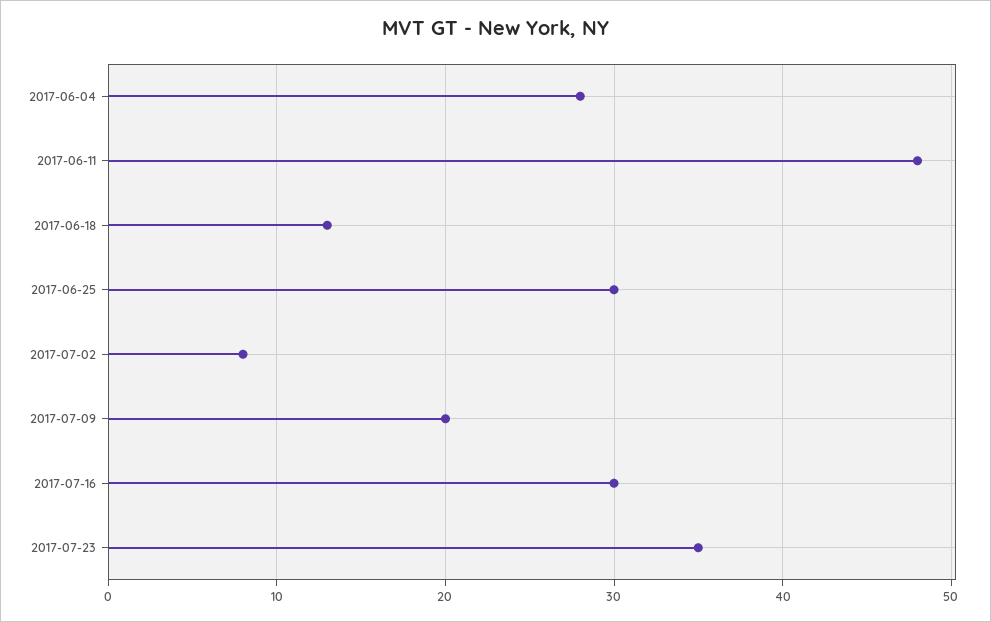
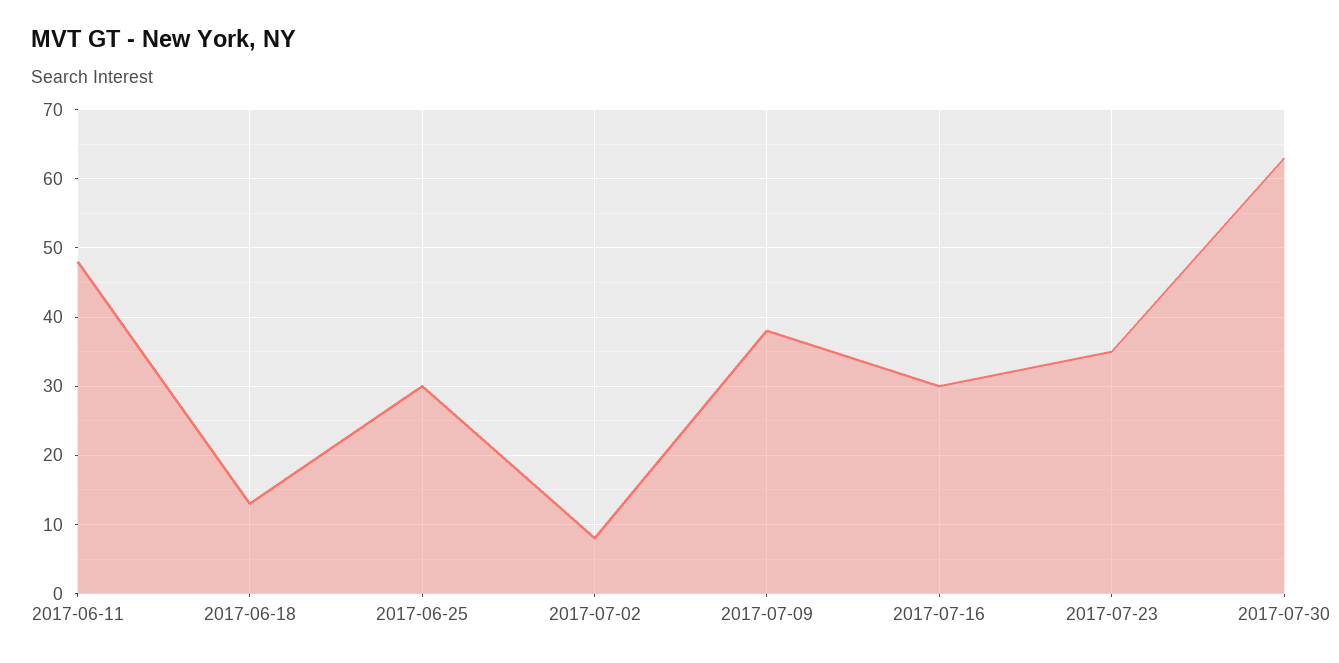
2017-06-04: 28 -> none
2017-07-09: 20 -> 38
2017-07-30: none -> 63

